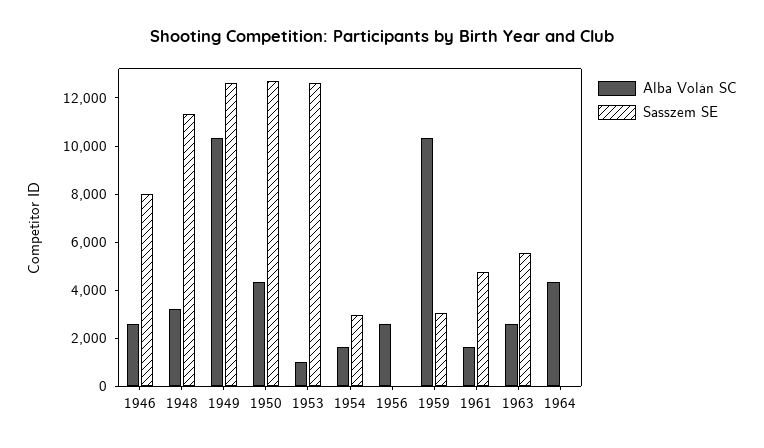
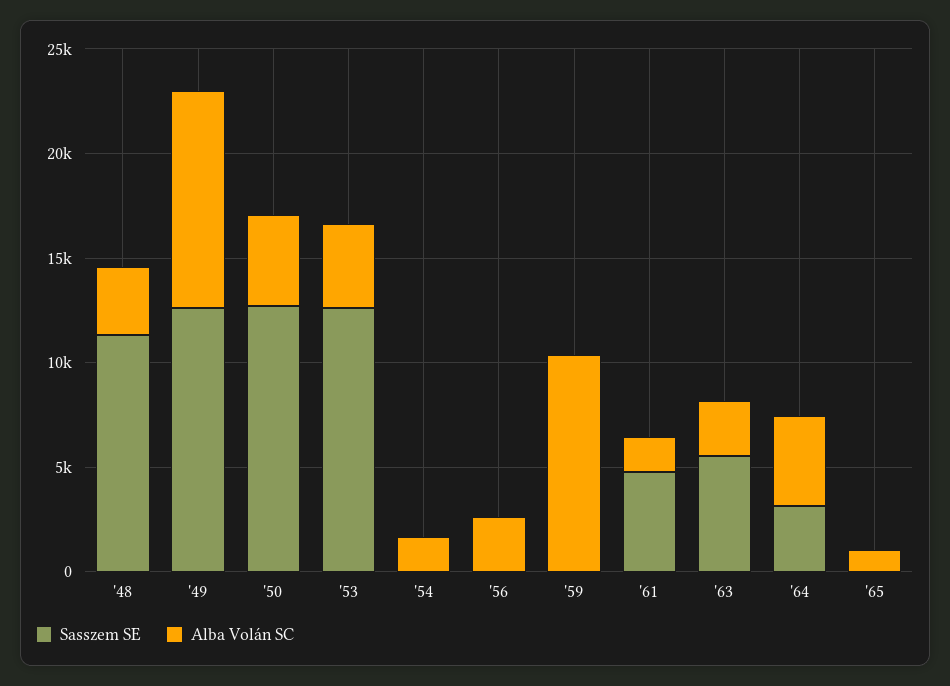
Alba Volán SC, 1946: 2500 -> none
Sasszem SE, 1946: 8000 -> none
Alba Volán SC, 1953: 1000 -> 4000
Sasszem SE, 1954: 3000 -> 0
Sasszem SE, 1959: 3000 -> 0
Sasszem SE, 1964: 0 -> 3000
Sasszem SE, '65: none -> 0
Alba Volán SC, '65: none -> 1000

